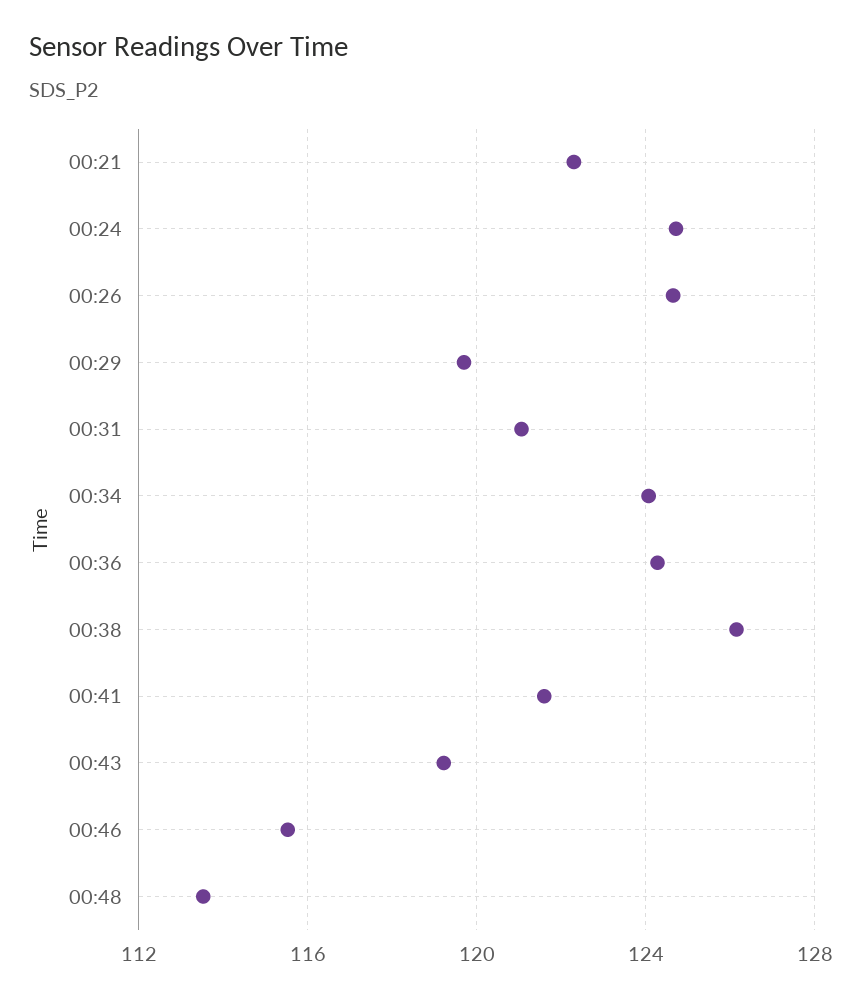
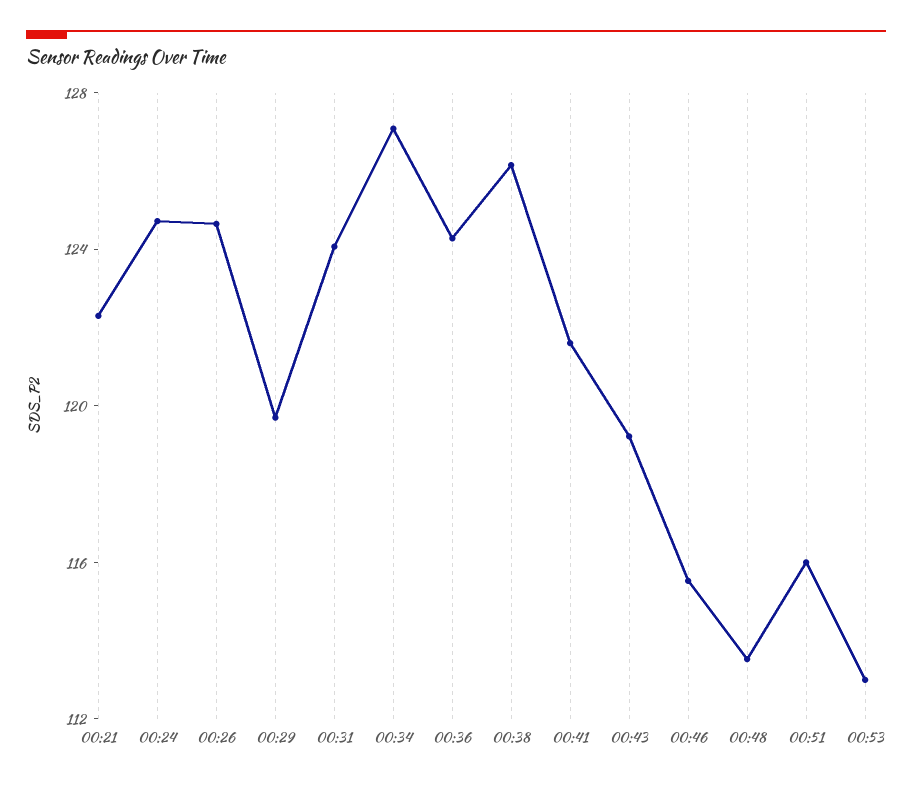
00:31: 121 -> 124
00:34: 124 -> 127
00:51: none -> 116
00:53: none -> 113

